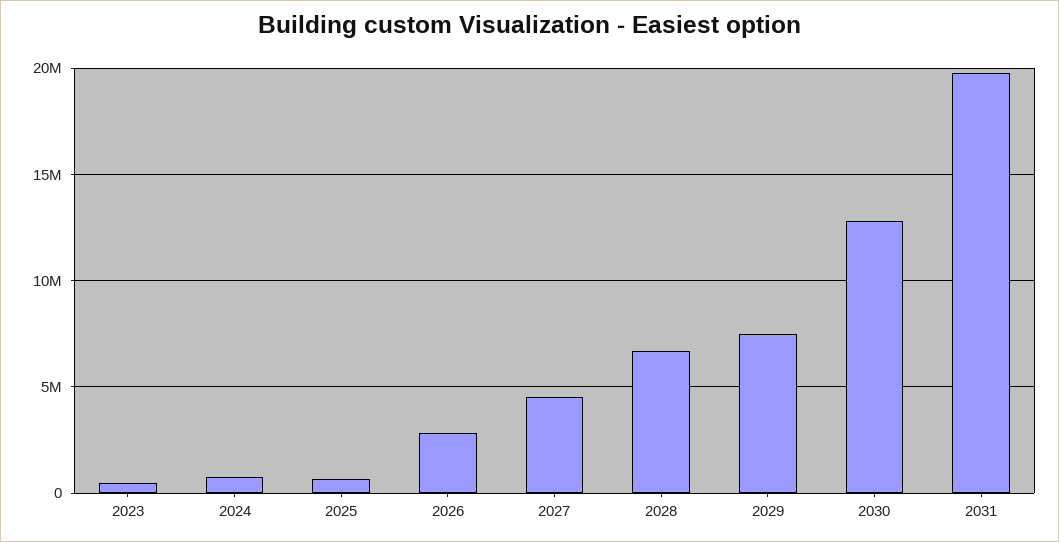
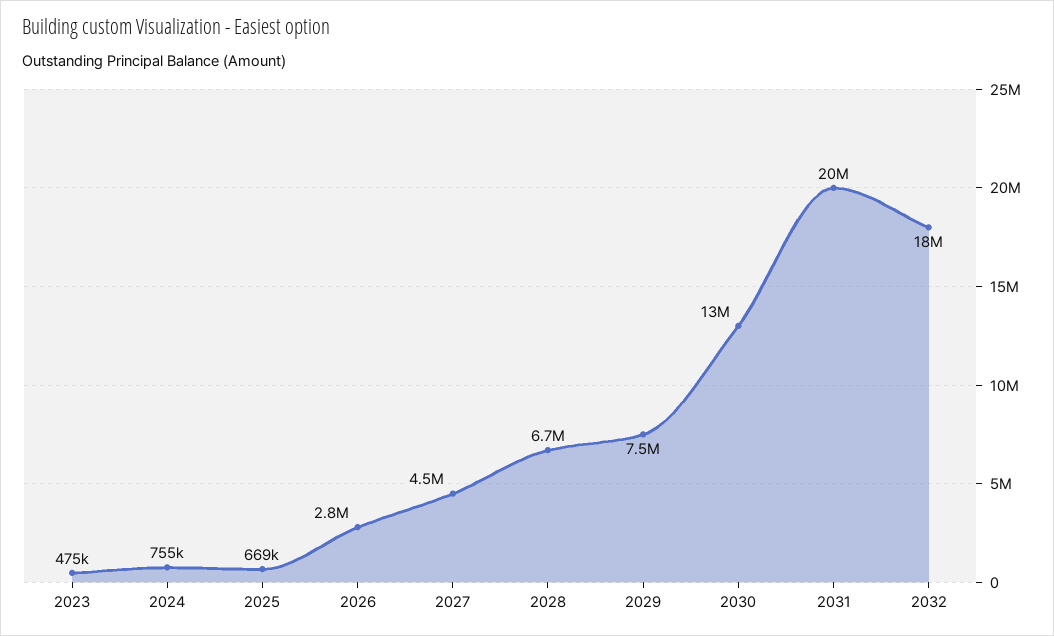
2032: none -> 18000000

